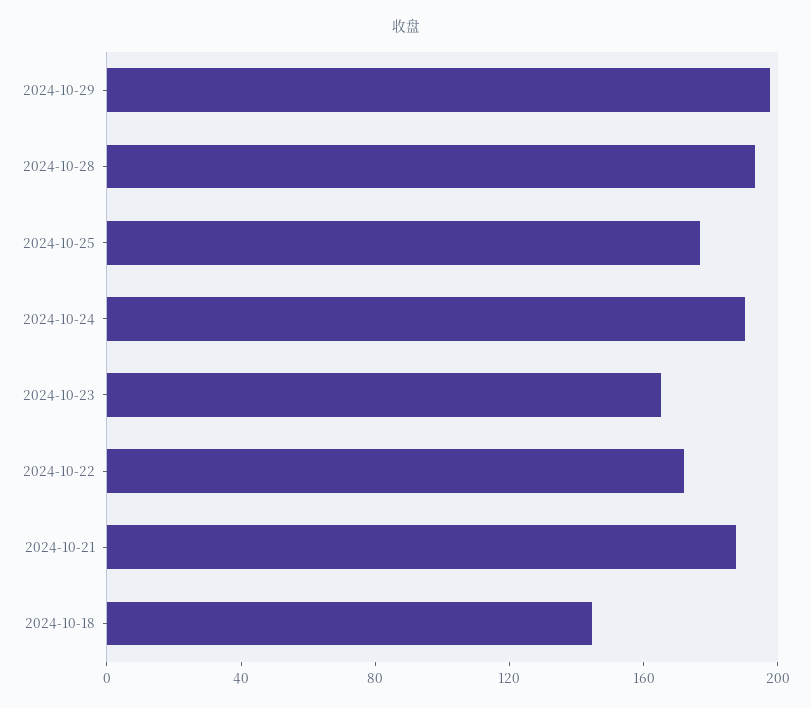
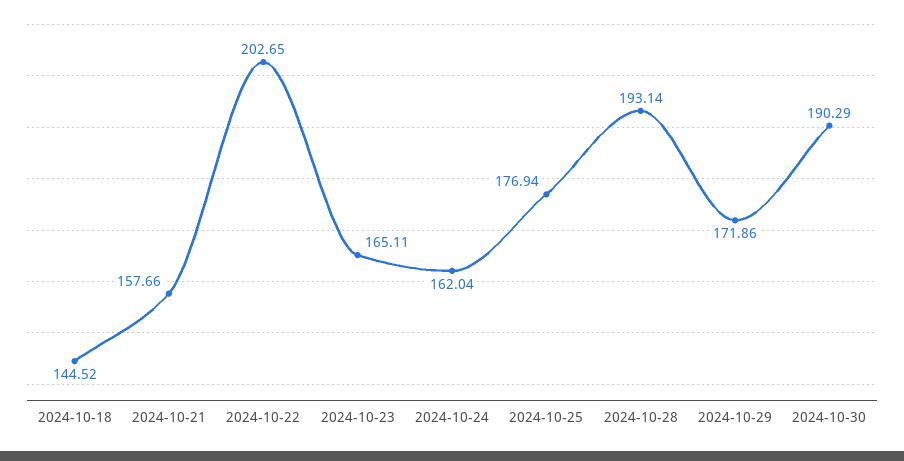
2024-10-29: 200 -> 171.86
2024-10-24: 190 -> 162.04
2024-10-22: 170 -> 202.65
2024-10-21: 190 -> 157.66
2024-10-30: none -> 190.29

